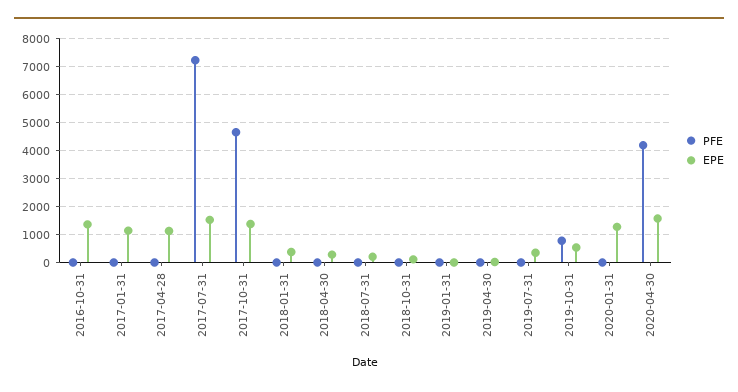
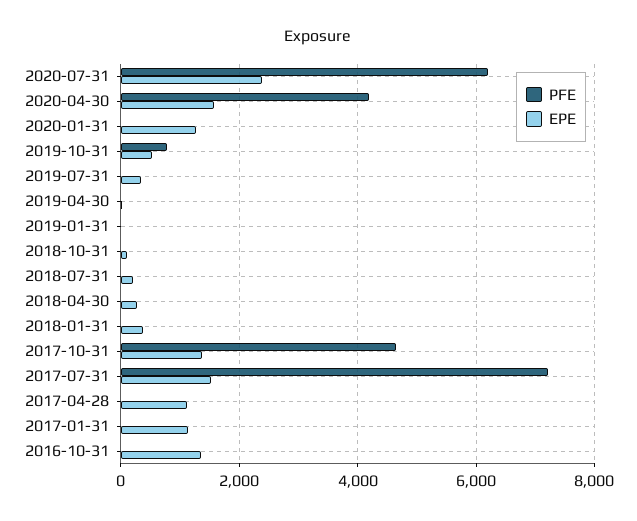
PFE, 2020-07-31: none -> 6200
EPE, 2020-07-31: none -> 2400

